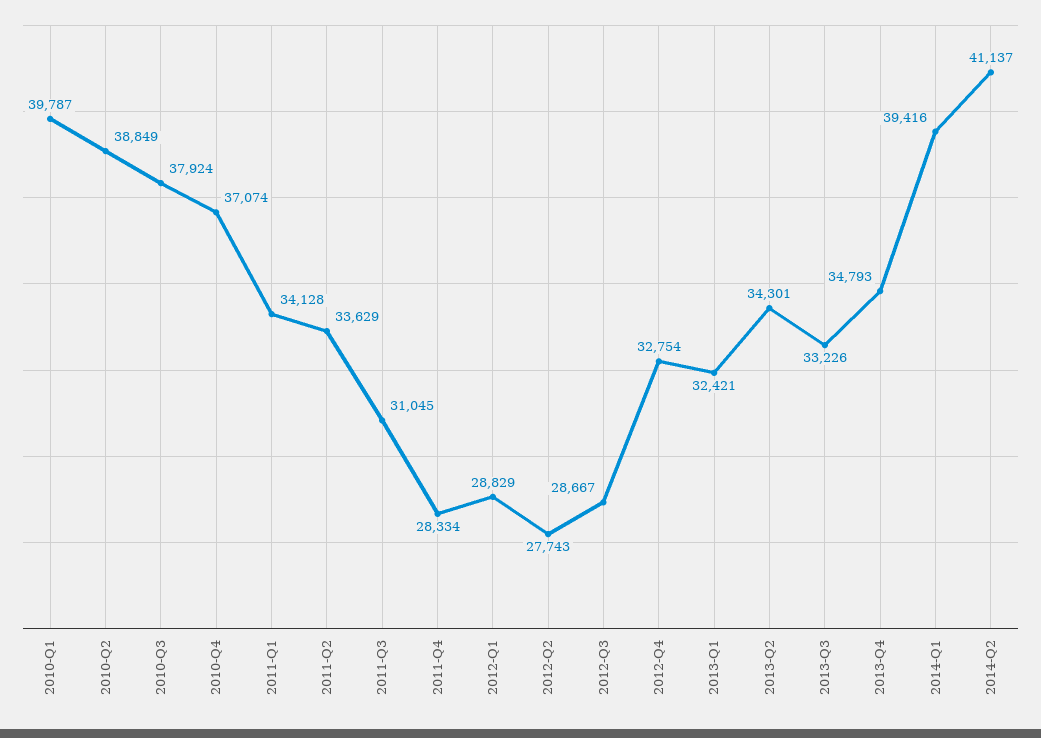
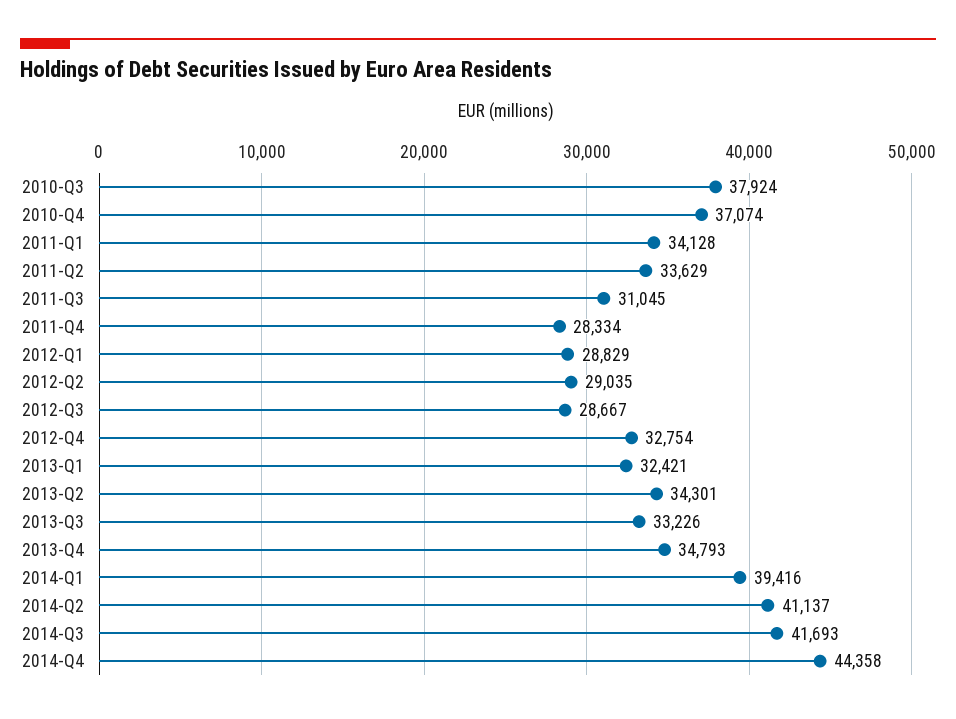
2010-Q1: 39787 -> none
2010-Q2: 38849 -> none
2012-Q2: 27743 -> 29035
2014-Q3: none -> 41693
2014-Q4: none -> 44358

